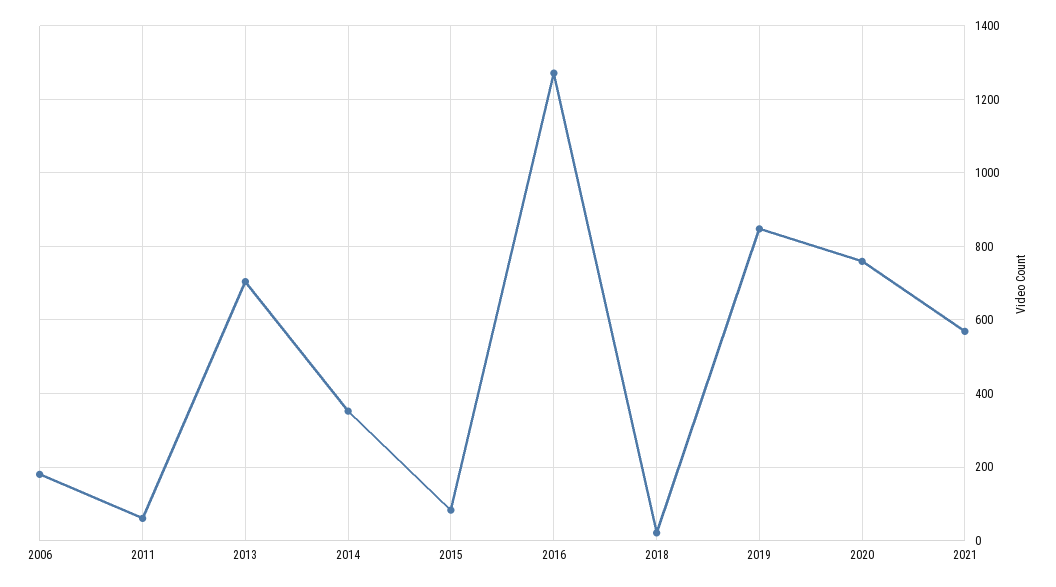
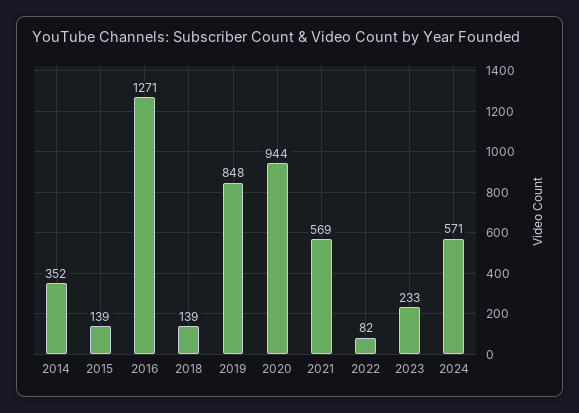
2006: 180 -> none
2011: 60 -> none
2013: 700 -> none
2015: 80 -> 139
2018: 20 -> 139
2020: 760 -> 944
2022: none -> 82
2023: none -> 233
2024: none -> 571

